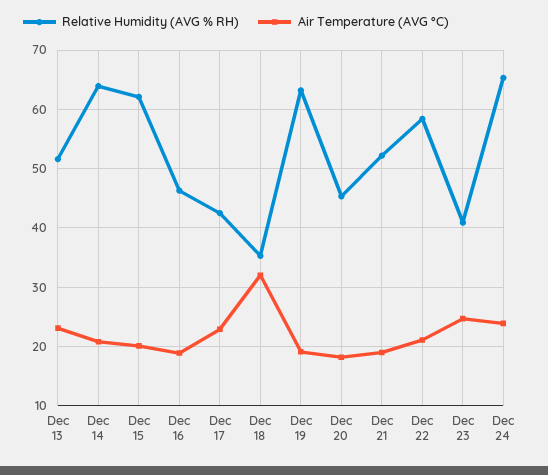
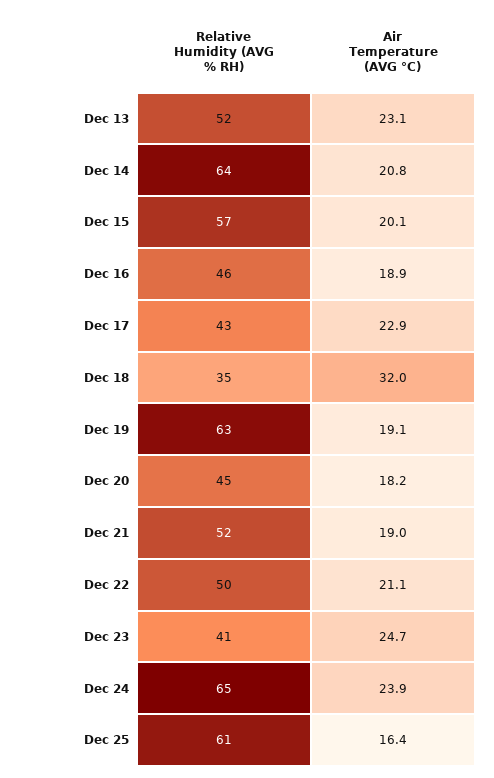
Relative Humidity (AVG % RH), Dec 15: 62 -> 57
Relative Humidity (AVG % RH), Dec 22: 58 -> 50
Relative Humidity (AVG % RH), Dec 25: none -> 61
Air Temperature (AVG °C), Dec 25: none -> 16.4

